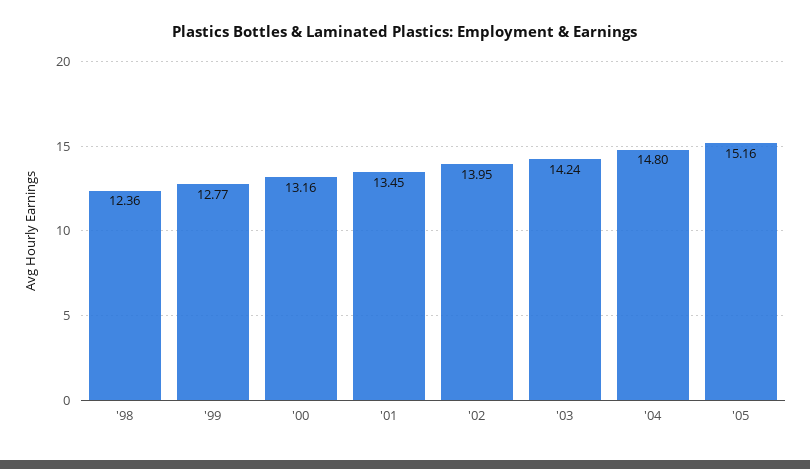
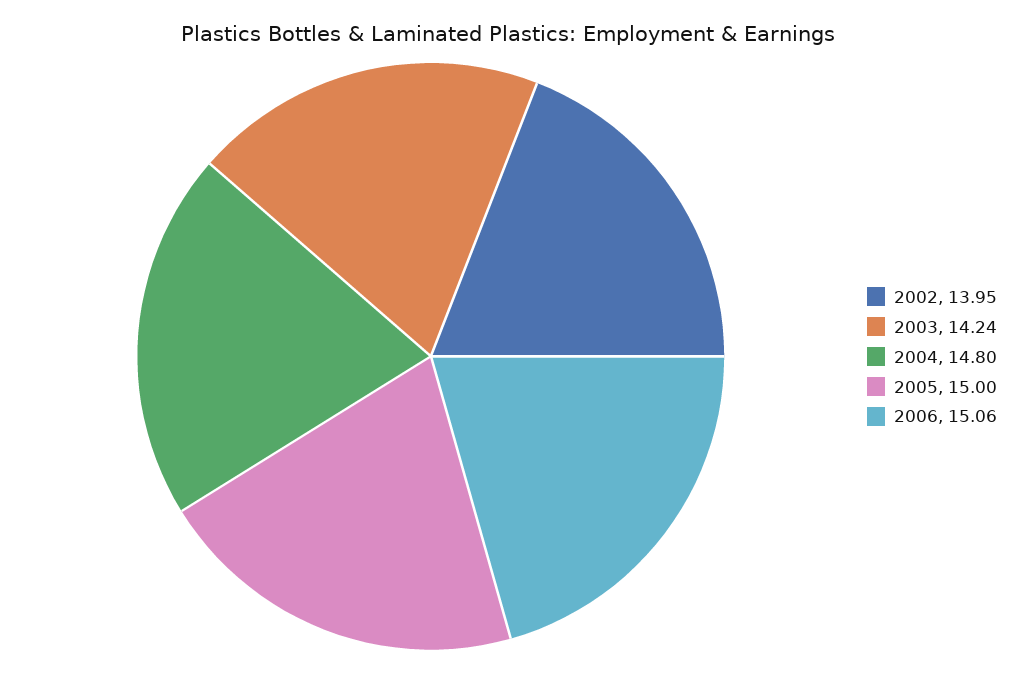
'98: 12.36 -> none
'99: 12.77 -> none
'00: 13.16 -> none
'01: 13.45 -> none
'05: 15.16 -> 15
2006: none -> 15.06

